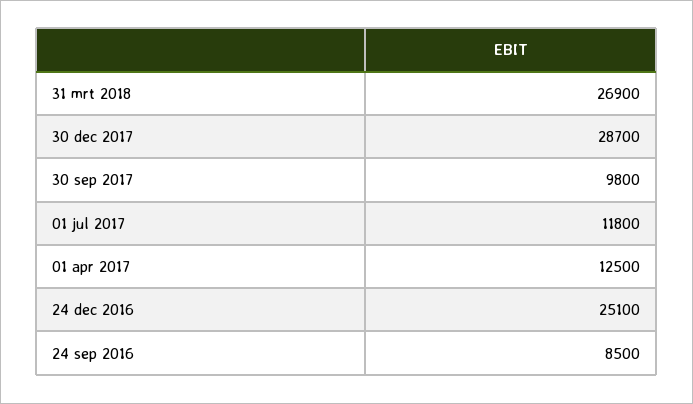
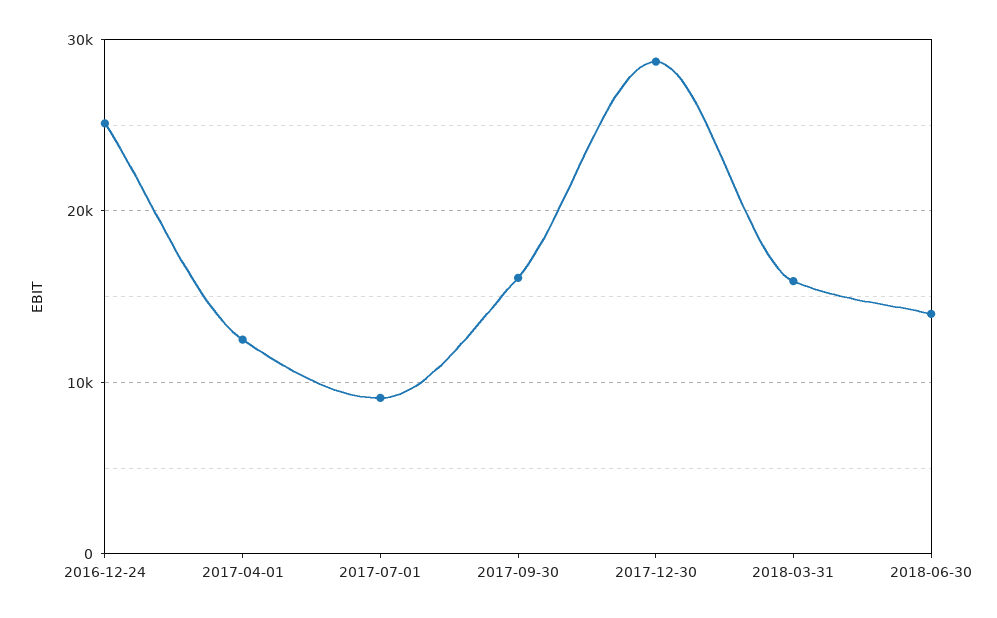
31 mrt 2018: 26900 -> 16000
30 sep 2017: 9800 -> 16000
01 jul 2017: 11800 -> 9000
24 sep 2016: 8500 -> none
2018-06-30: none -> 14000

